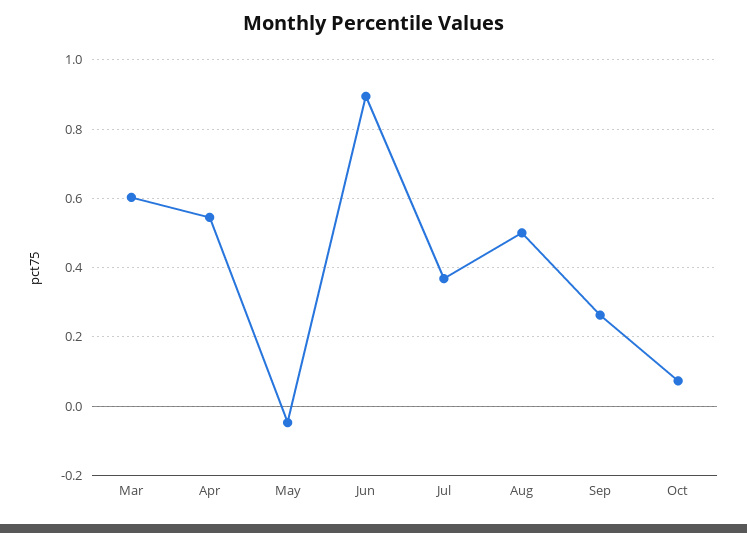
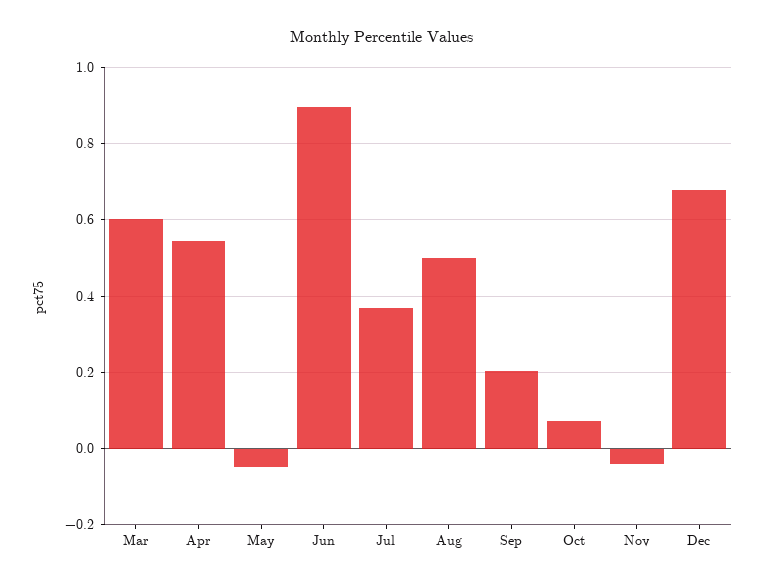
Sep: 0.26 -> 0.2
Nov: none -> -0.04
Dec: none -> 0.68

